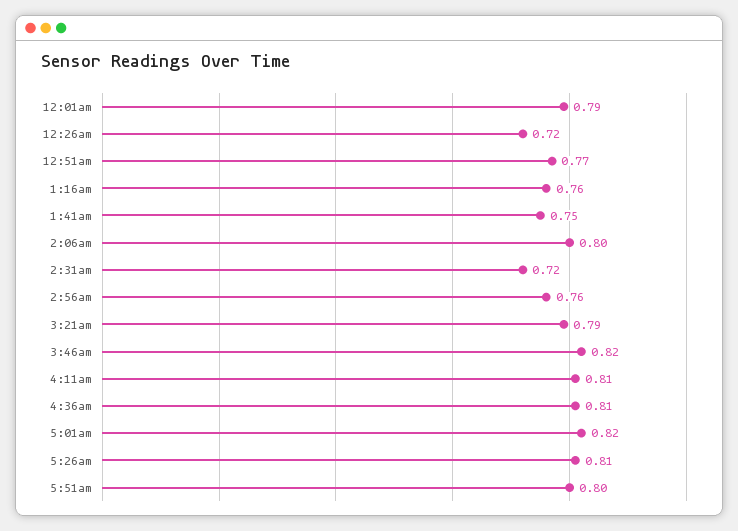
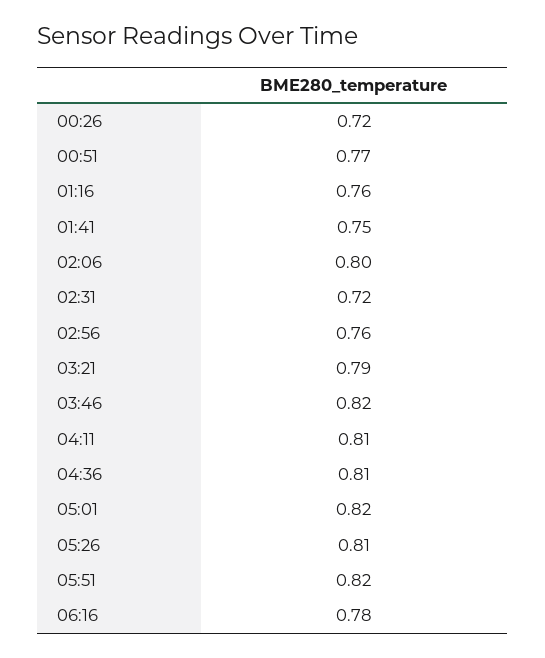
12:01am: 0.79 -> none
5:51am: 0.8 -> 0.82
06:16: none -> 0.78

